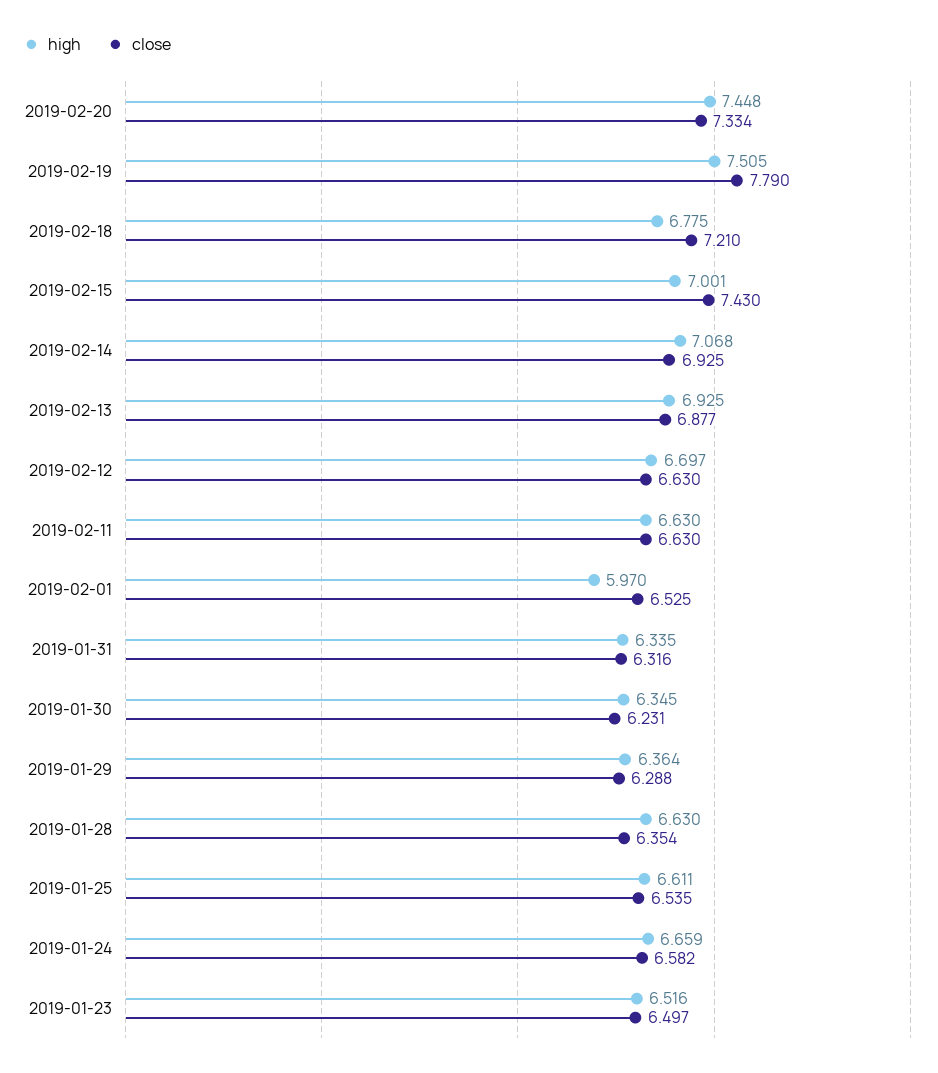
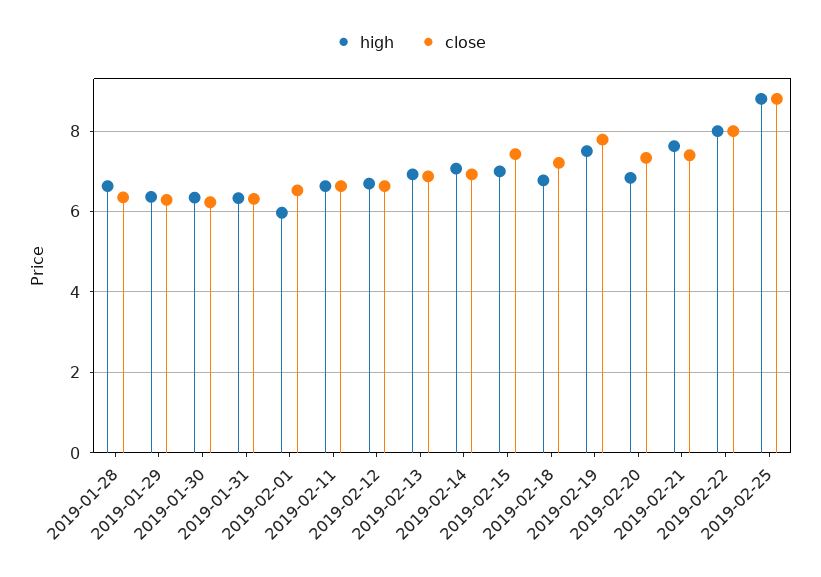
high, 2019-02-20: 7.448 -> 6.8
high, 2019-01-25: 6.611 -> none
close, 2019-01-25: 6.535 -> none
high, 2019-01-24: 6.659 -> none
close, 2019-01-24: 6.582 -> none
high, 2019-01-23: 6.516 -> none
close, 2019-01-23: 6.497 -> none
high, 2019-02-21: none -> 7.6
close, 2019-02-21: none -> 7.4
high, 2019-02-22: none -> 8
close, 2019-02-22: none -> 8
high, 2019-02-25: none -> 8.8
close, 2019-02-25: none -> 8.8

